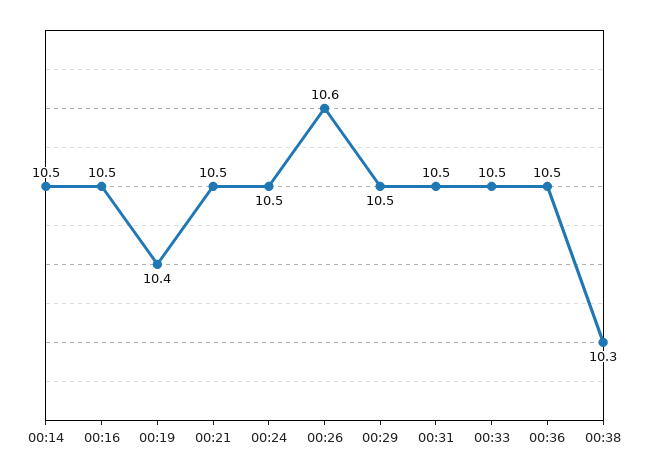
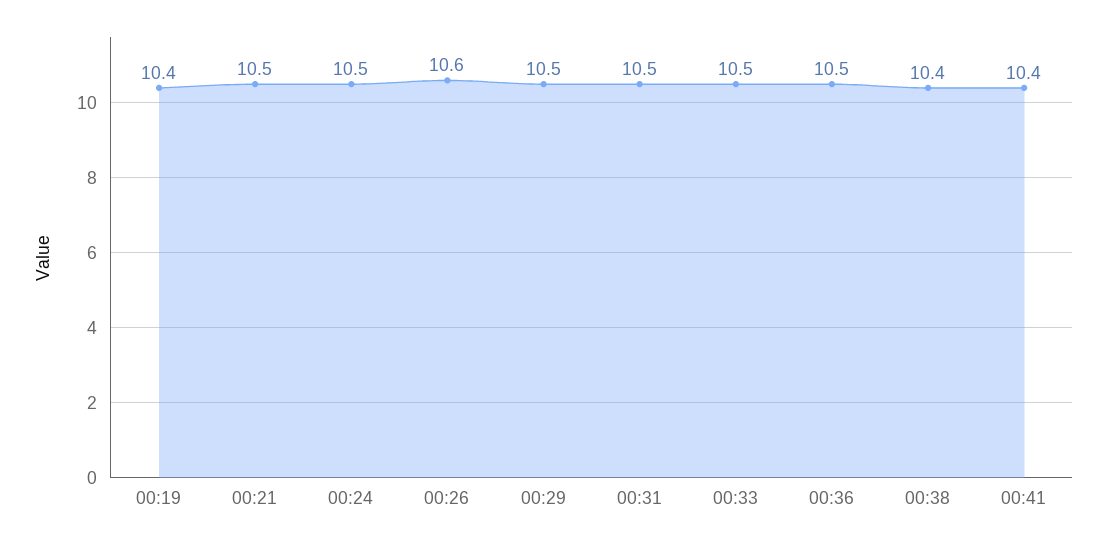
00:14: 10.5 -> none
00:16: 10.5 -> none
00:38: 10.3 -> 10.4
00:41: none -> 10.4

